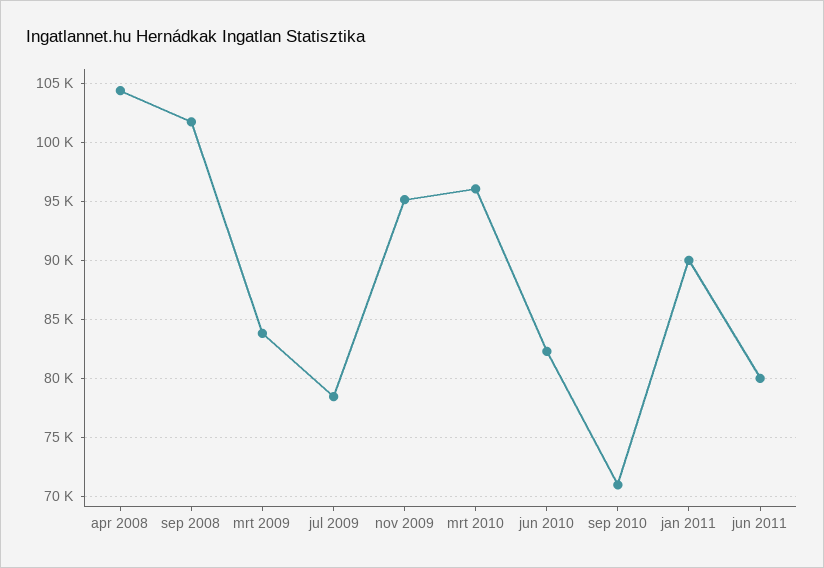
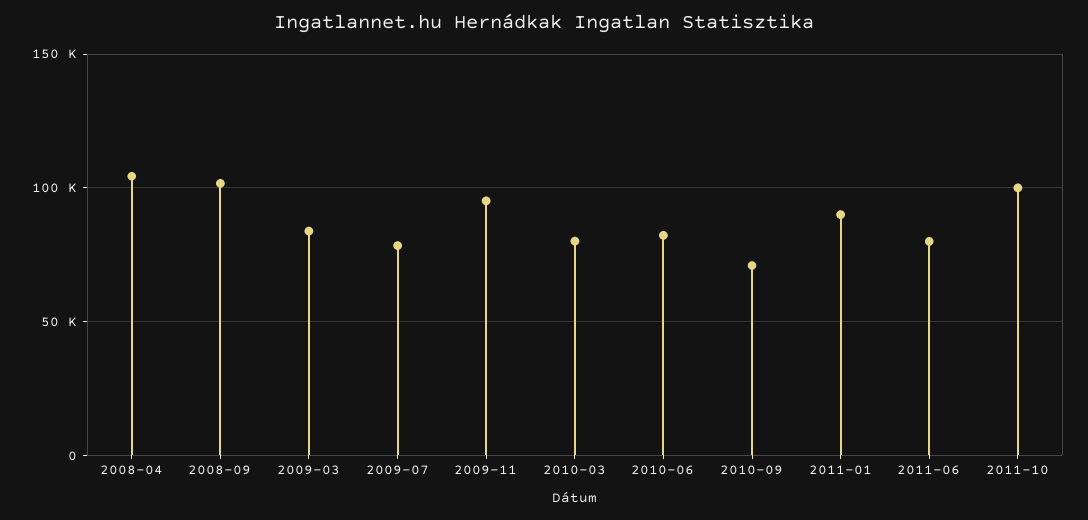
mrt 2010: 96000 -> 80000
2011-10: none -> 100000

